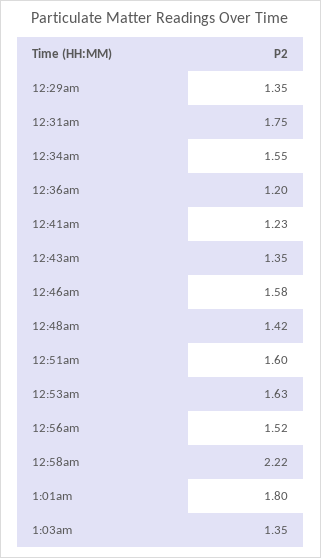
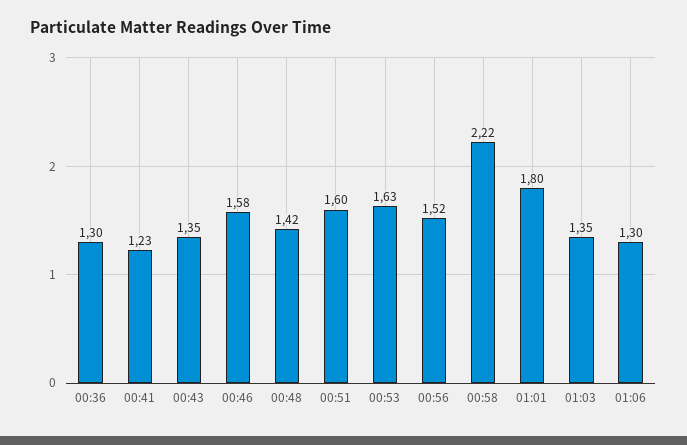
12:29am: 1.35 -> none
12:31am: 1.75 -> none
12:34am: 1.55 -> none
12:36am: 1.2 -> 1.3
01:06: none -> 1.3

